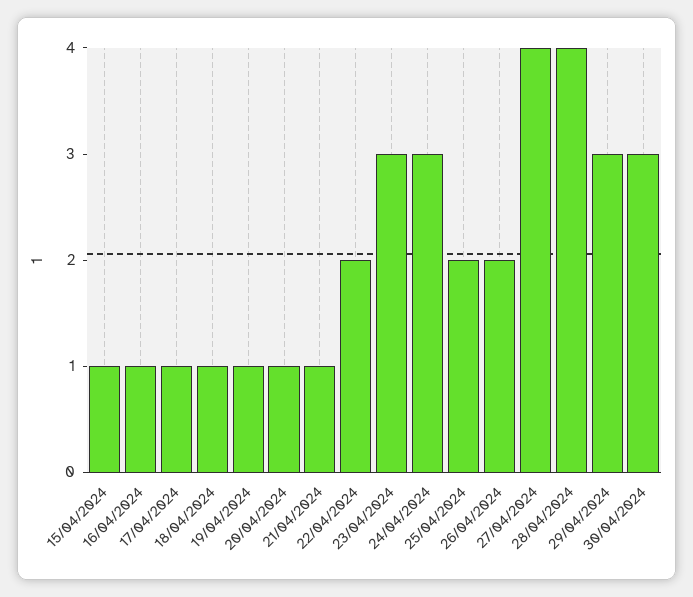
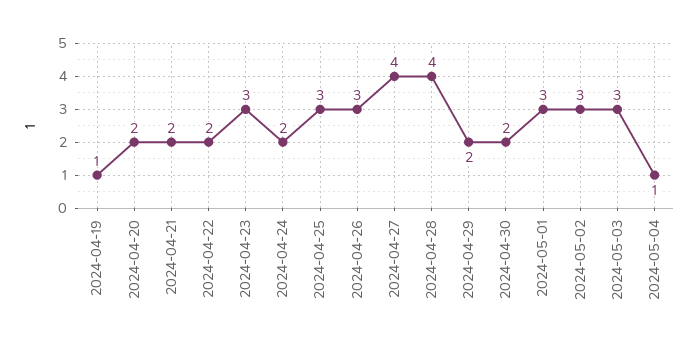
15/04/2024: 1 -> none
16/04/2024: 1 -> none
17/04/2024: 1 -> none
18/04/2024: 1 -> none
20/04/2024: 1 -> 2
21/04/2024: 1 -> 2
24/04/2024: 3 -> 2
25/04/2024: 2 -> 3
26/04/2024: 2 -> 3
29/04/2024: 3 -> 2
30/04/2024: 3 -> 2
2024-05-01: none -> 3
2024-05-02: none -> 3
2024-05-03: none -> 3
2024-05-04: none -> 1

